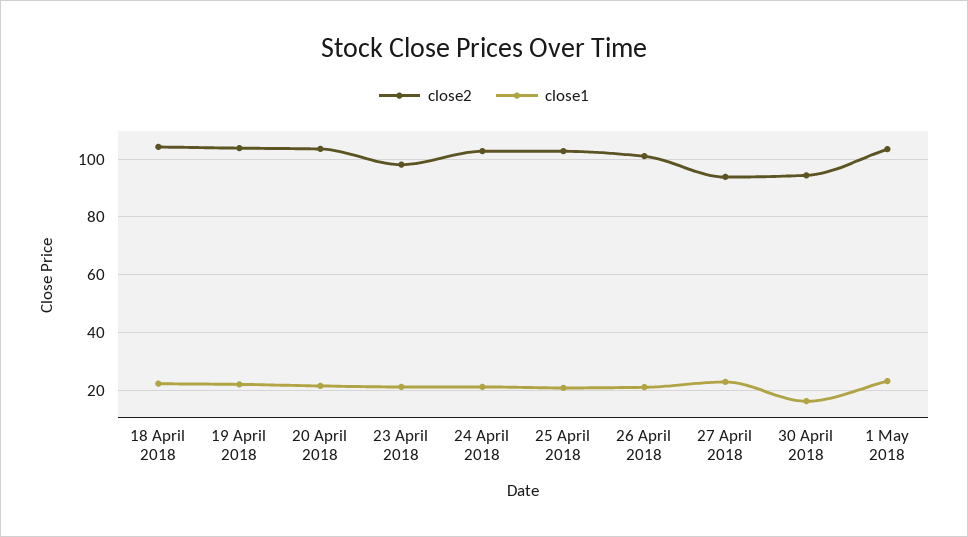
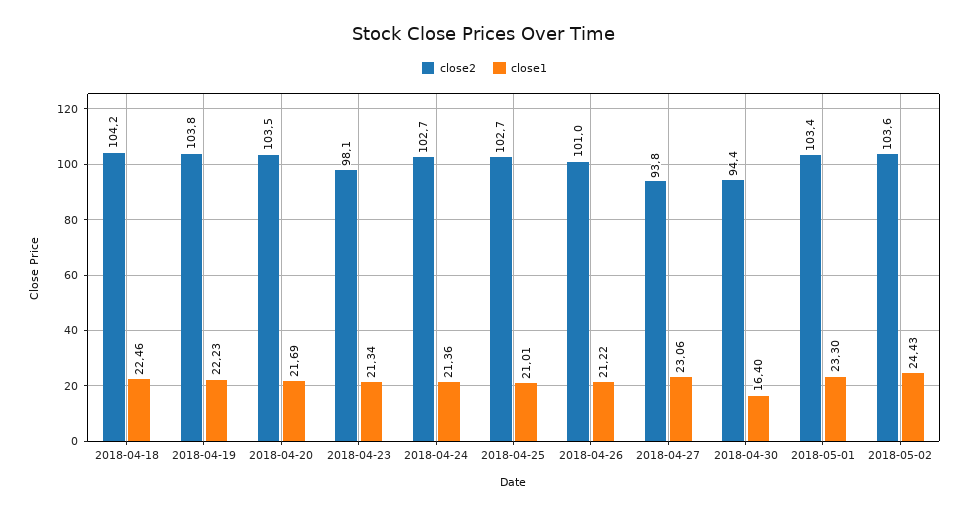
close2, 2018-05-02: none -> 103.6
close1, 2018-05-02: none -> 24.43

